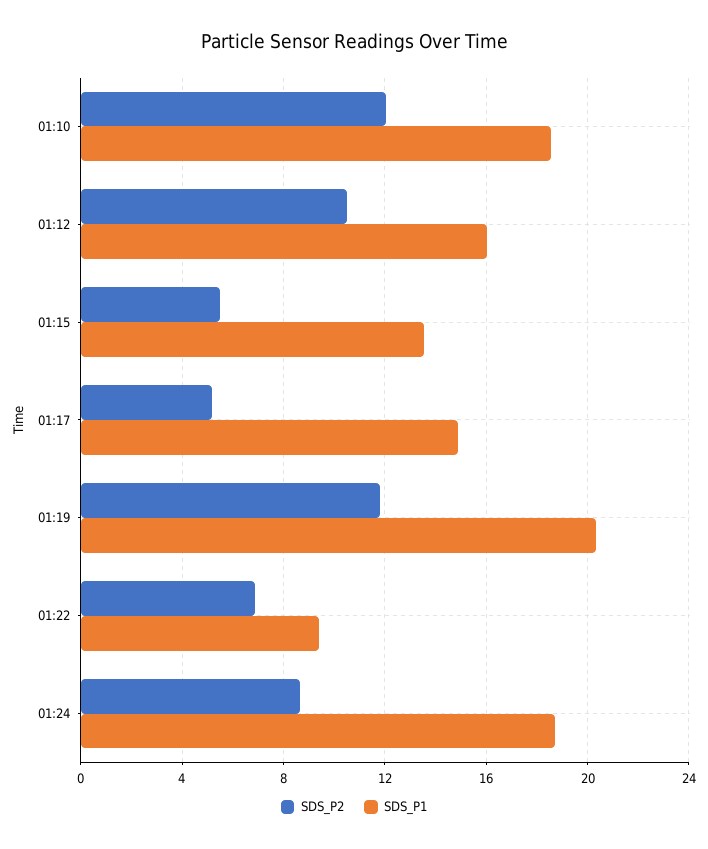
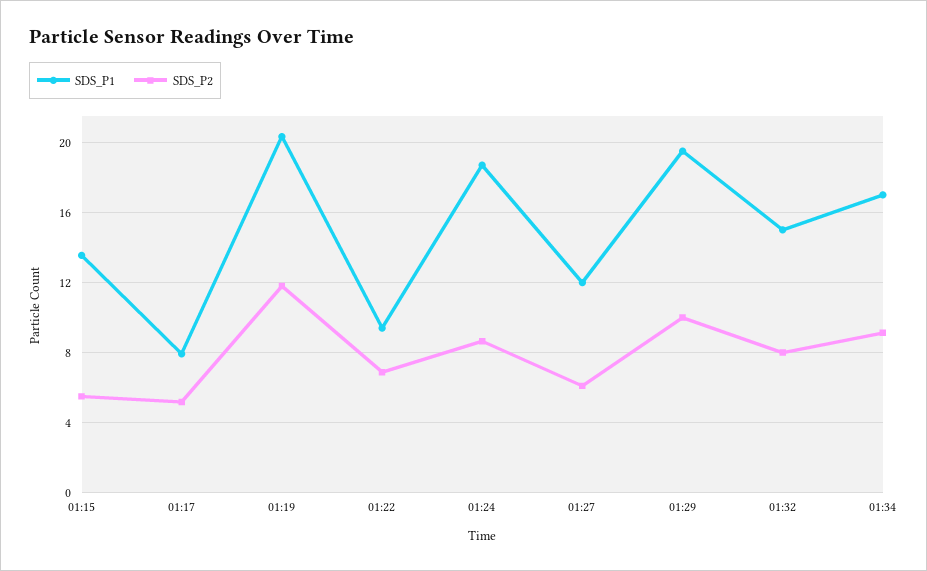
SDS_P2, 01:10: 12 -> none
SDS_P1, 01:10: 18.5 -> none
SDS_P2, 01:12: 10.5 -> none
SDS_P1, 01:12: 16 -> none
SDS_P1, 01:17: 15 -> 8
SDS_P1, 01:27: none -> 12
SDS_P2, 01:27: none -> 6
SDS_P1, 01:29: none -> 19.5
SDS_P2, 01:29: none -> 10
SDS_P1, 01:32: none -> 15
SDS_P2, 01:32: none -> 8
SDS_P1, 01:34: none -> 17
SDS_P2, 01:34: none -> 9

